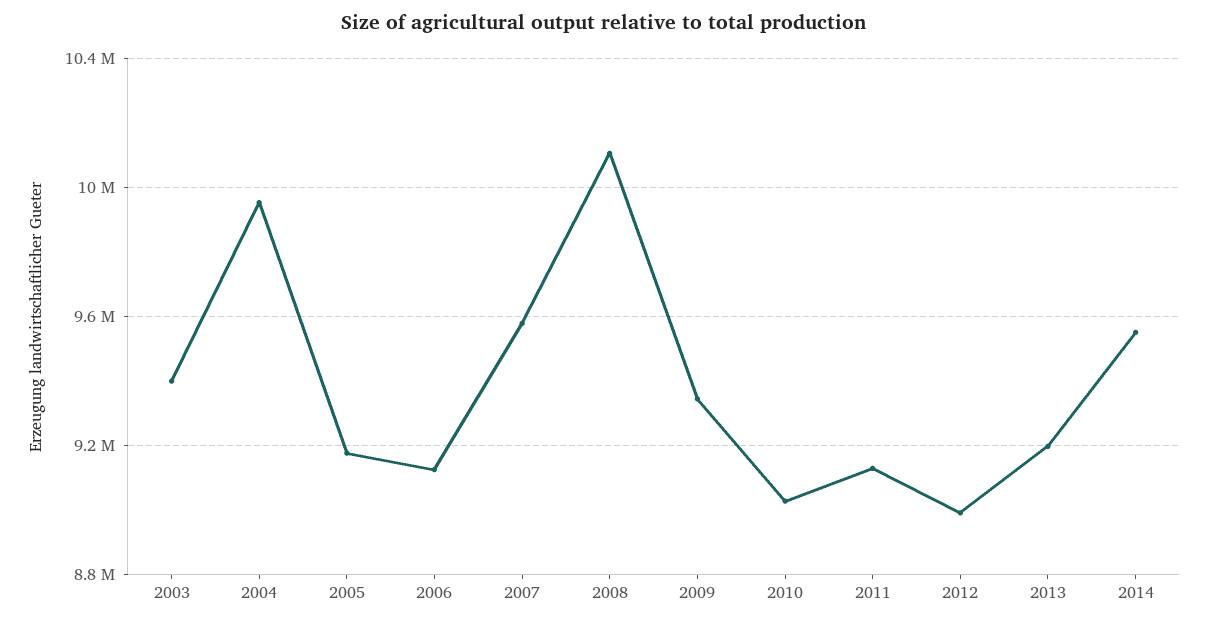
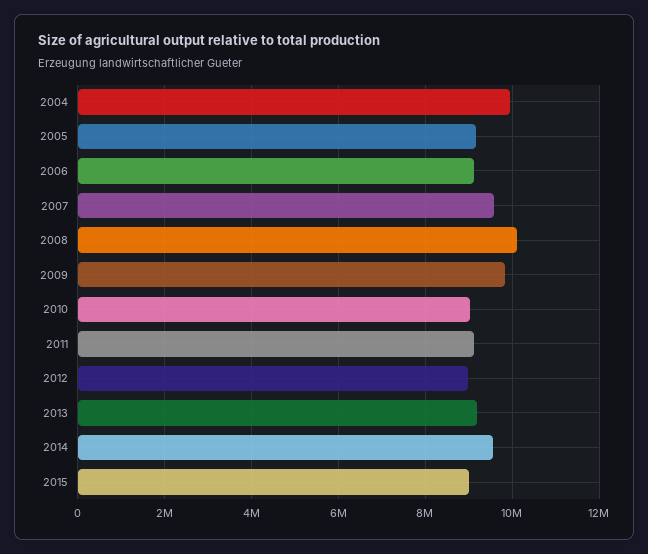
2003: 9400000 -> none
2009: 9350000 -> 9800000
2015: none -> 9000000

